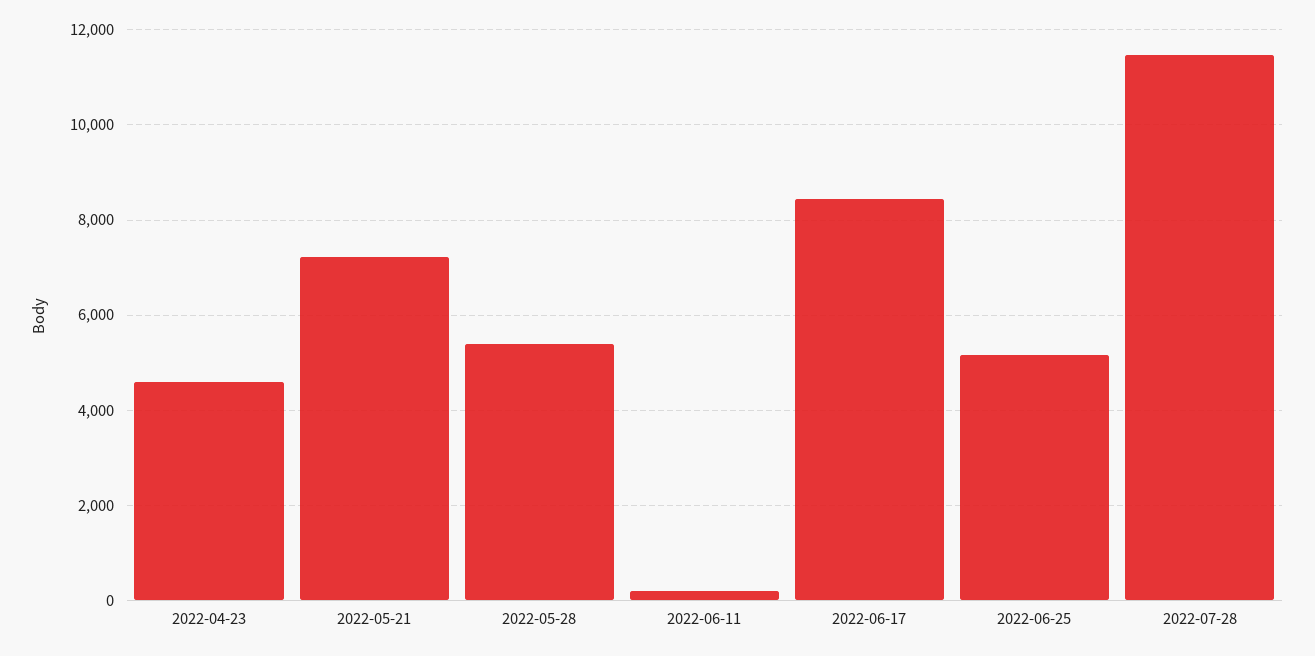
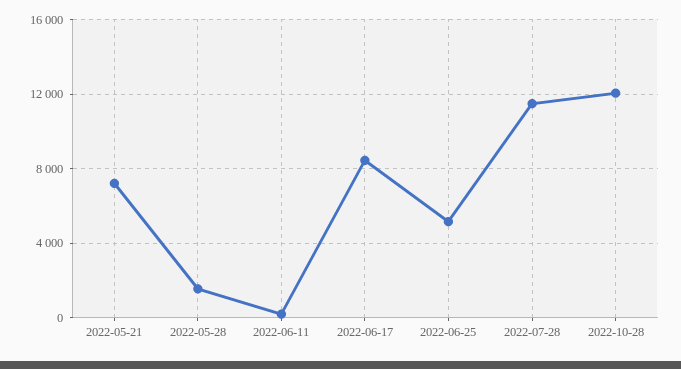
2022-04-23: 4600 -> none
2022-05-28: 5400 -> 1500
2022-10-28: none -> 12000

